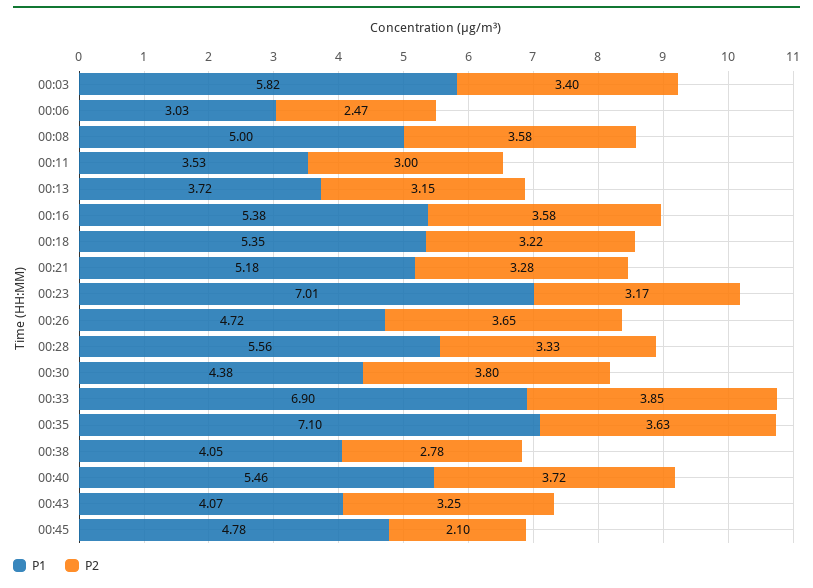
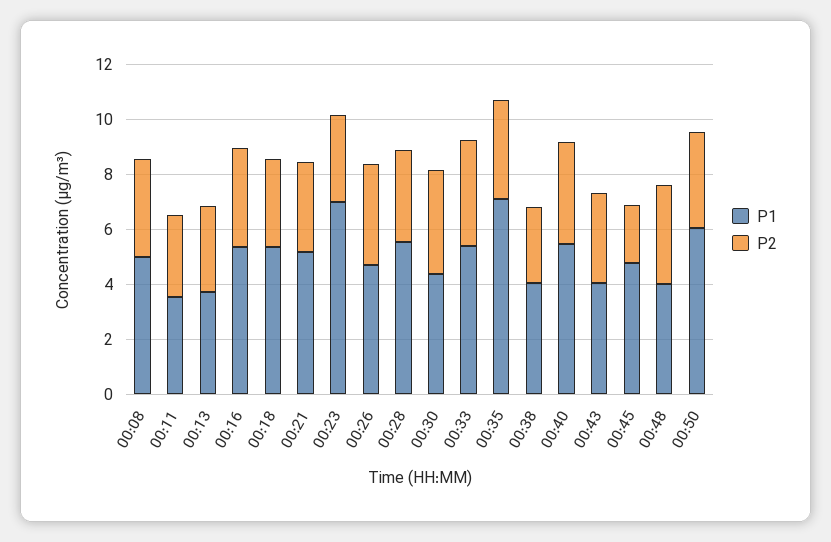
P1, 00:03: 5.82 -> none
P2, 00:03: 3.4 -> none
P1, 00:06: 3.03 -> none
P2, 00:06: 2.47 -> none
P1, 00:33: 6.9 -> 5.5
P1, 00:48: none -> 4
P2, 00:48: none -> 3.5
P1, 00:50: none -> 6
P2, 00:50: none -> 3.5

